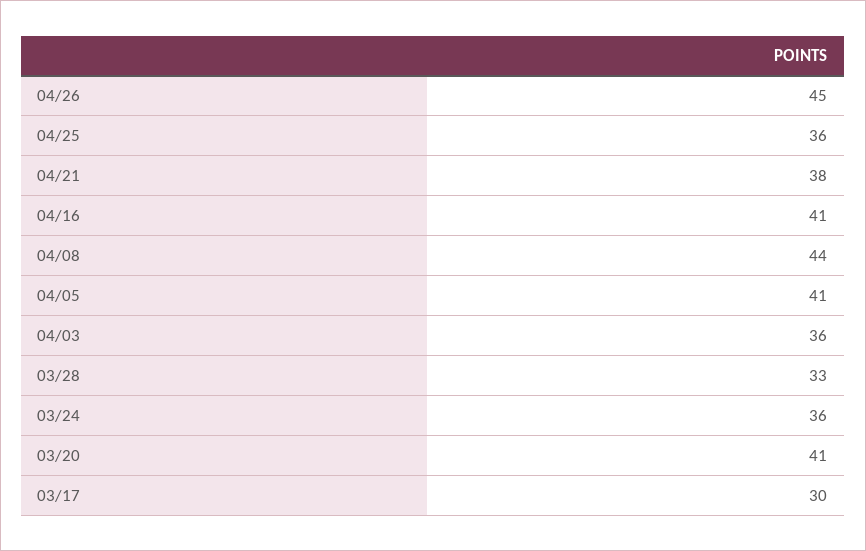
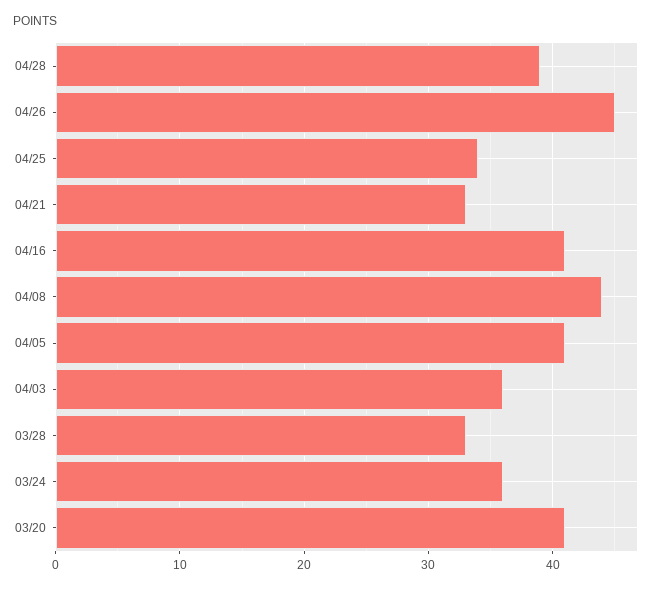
04/25: 36 -> 34
04/21: 38 -> 33
03/17: 30 -> none
04/28: none -> 39

